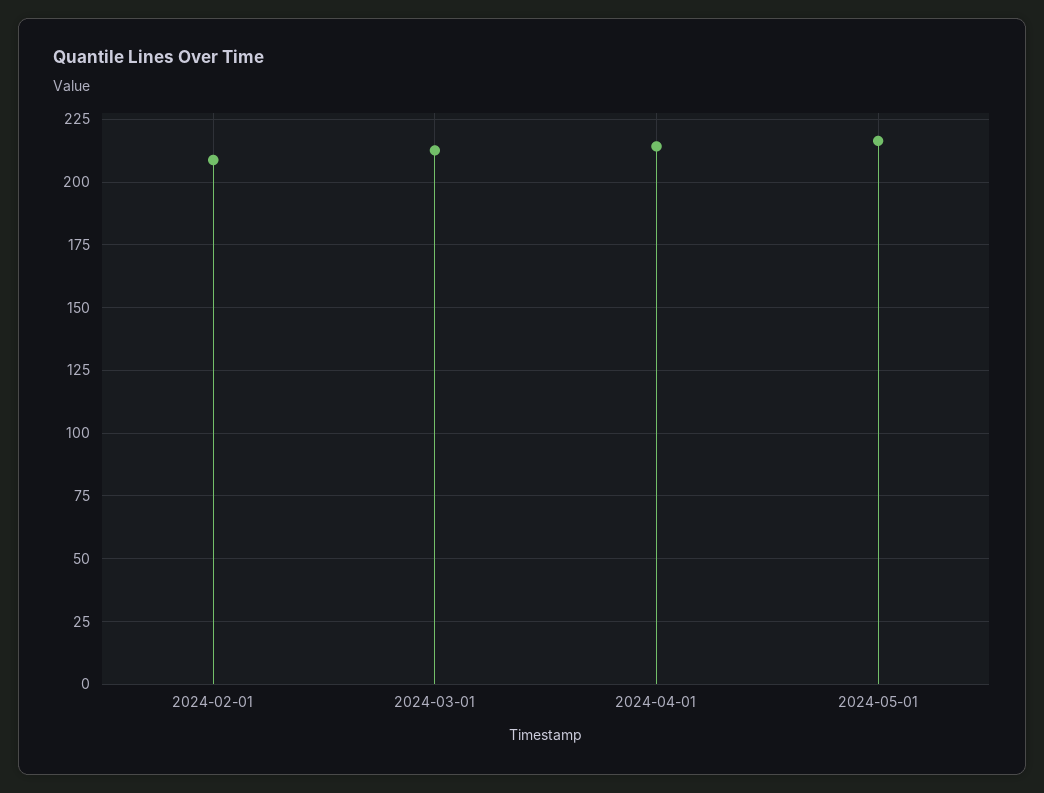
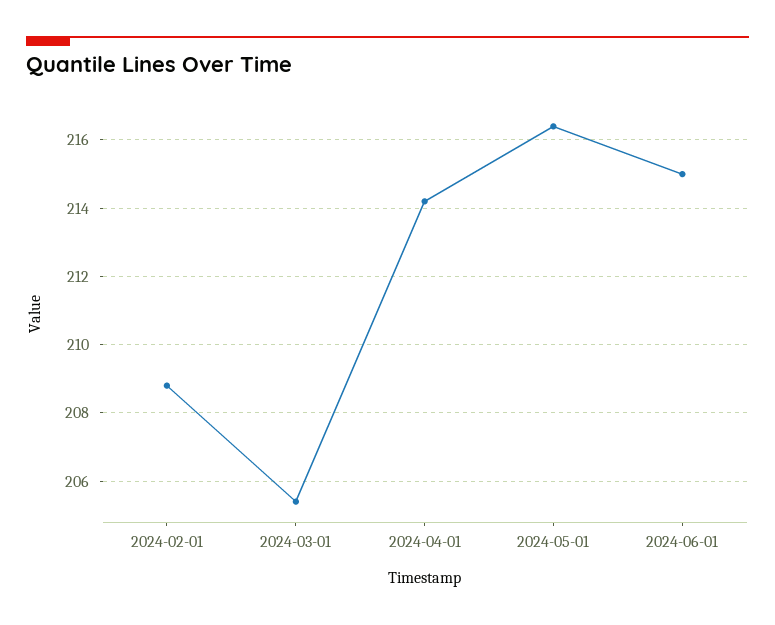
2024-03-01: 212.5 -> 205.5
2024-06-01: none -> 215

